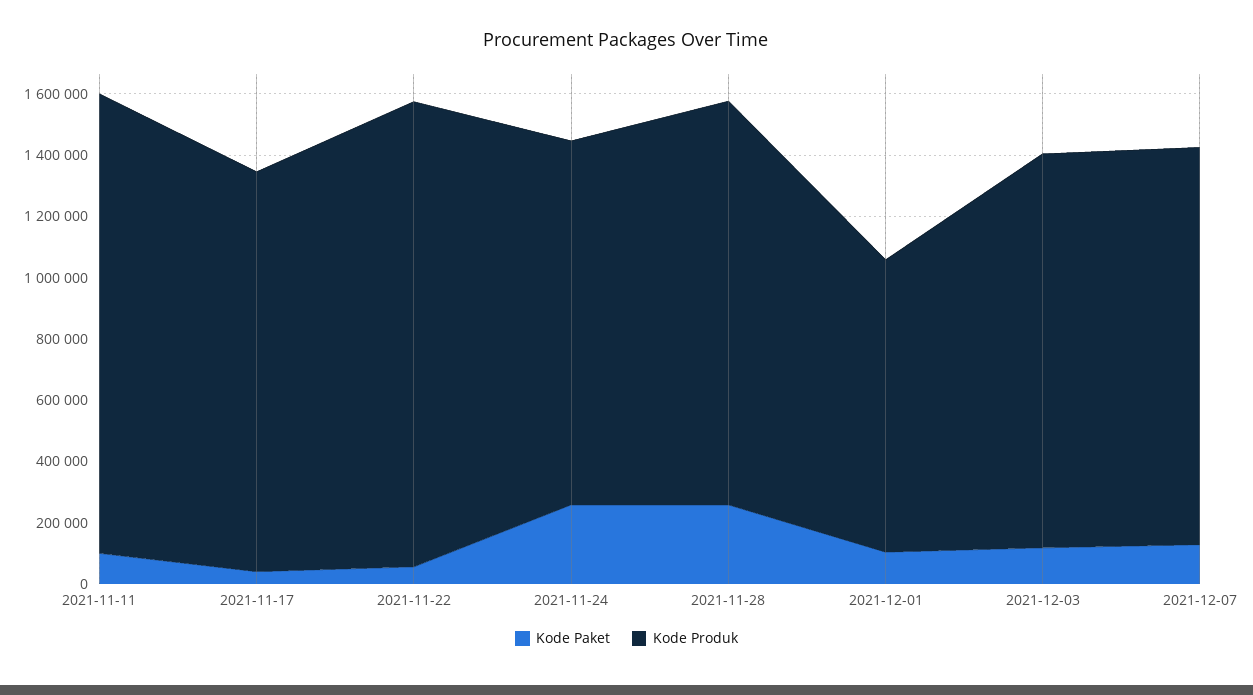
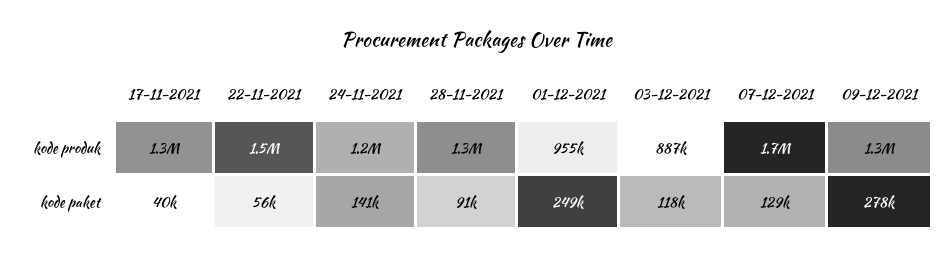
Kode Paket, 2021-11-11: 100000 -> none
Kode Produk, 2021-11-11: 1500000 -> none
Kode Paket, 2021-11-24: 250000 -> 141000
Kode Paket, 2021-11-28: 250000 -> 91000
Kode Paket, 2021-12-01: 100000 -> 249000
Kode Produk, 2021-12-03: 1300000 -> 887000
Kode Produk, 2021-12-07: 1300000 -> 1700000
Kode Produk, 09-12-2021: none -> 1300000
Kode Paket, 09-12-2021: none -> 278000

